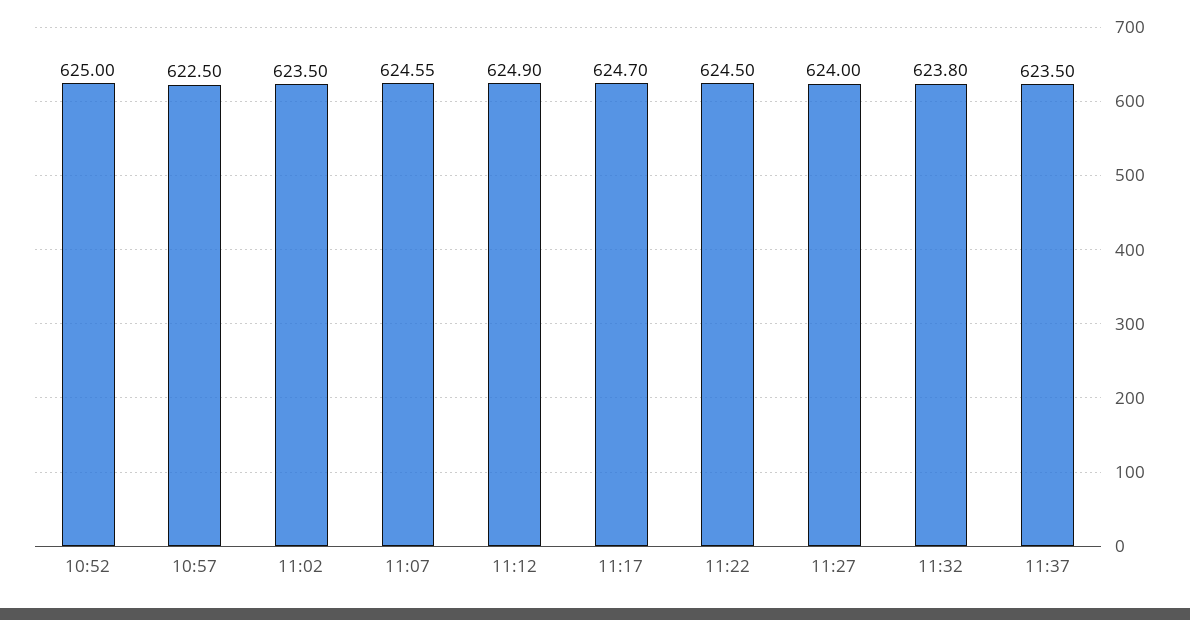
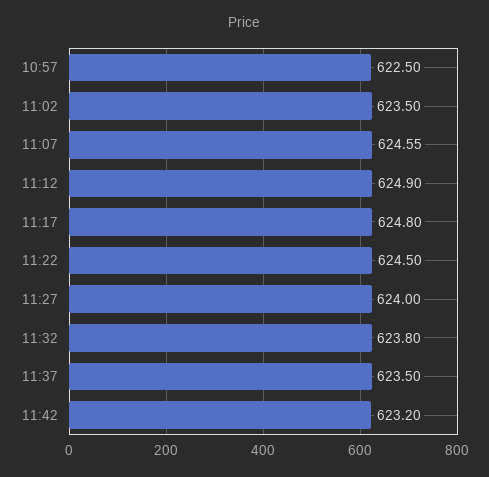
10:52: 625 -> none
11:17: 624.7 -> 624.8
11:42: none -> 623.2

